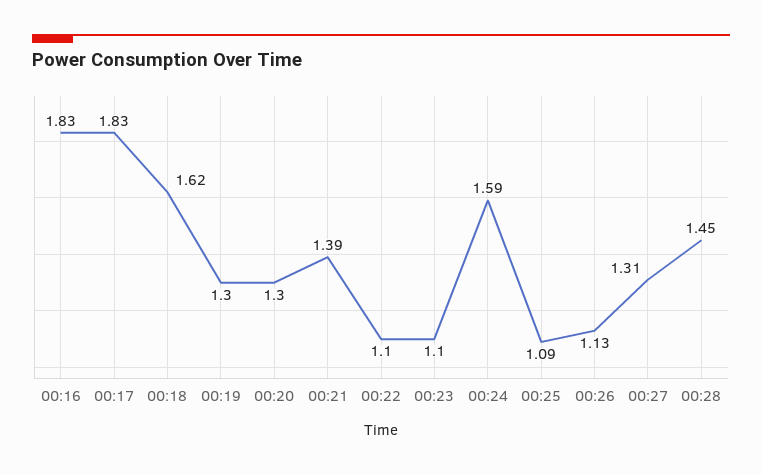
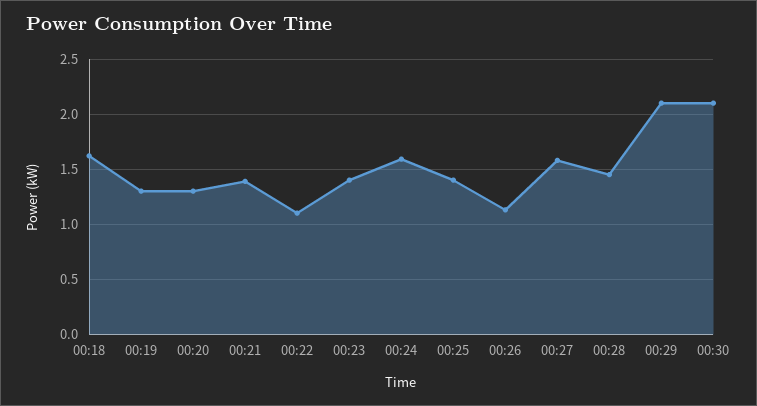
00:16: 1.83 -> none
00:17: 1.83 -> none
00:23: 1.1 -> 1.4
00:25: 1.09 -> 1.4
00:27: 1.31 -> 1.6
00:29: none -> 2.1
00:30: none -> 2.1

